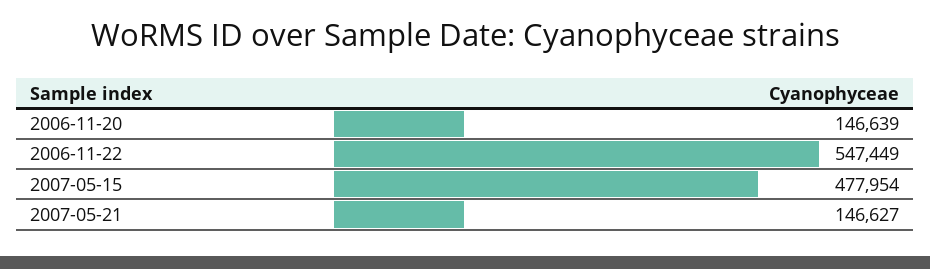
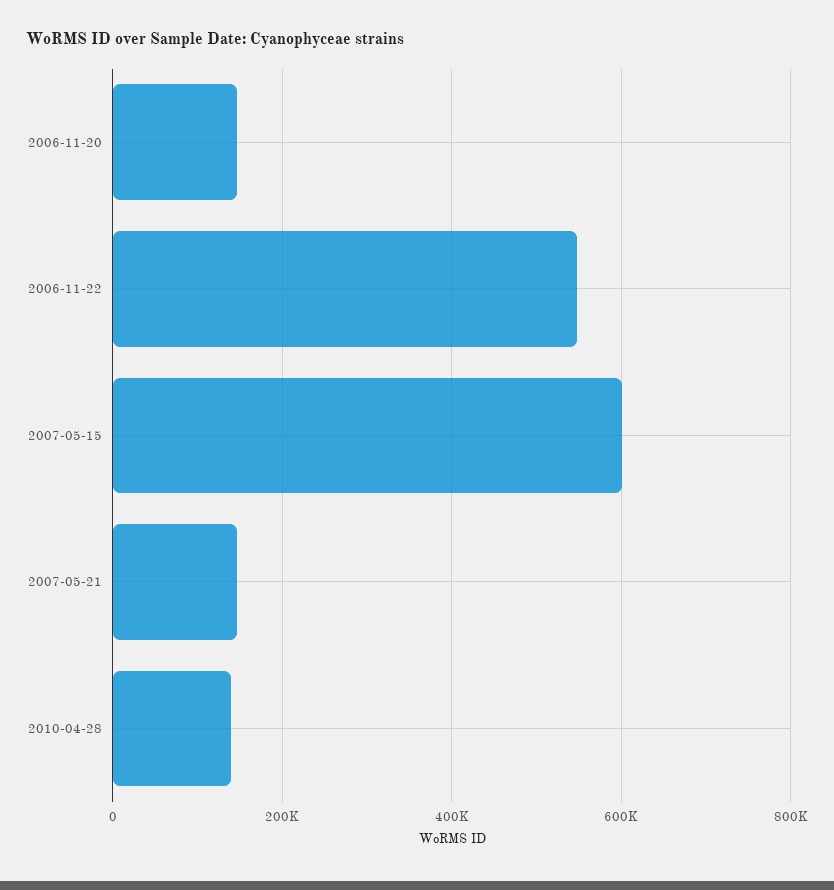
2007-05-15: 477954 -> 600000
2010-04-28: none -> 140000

